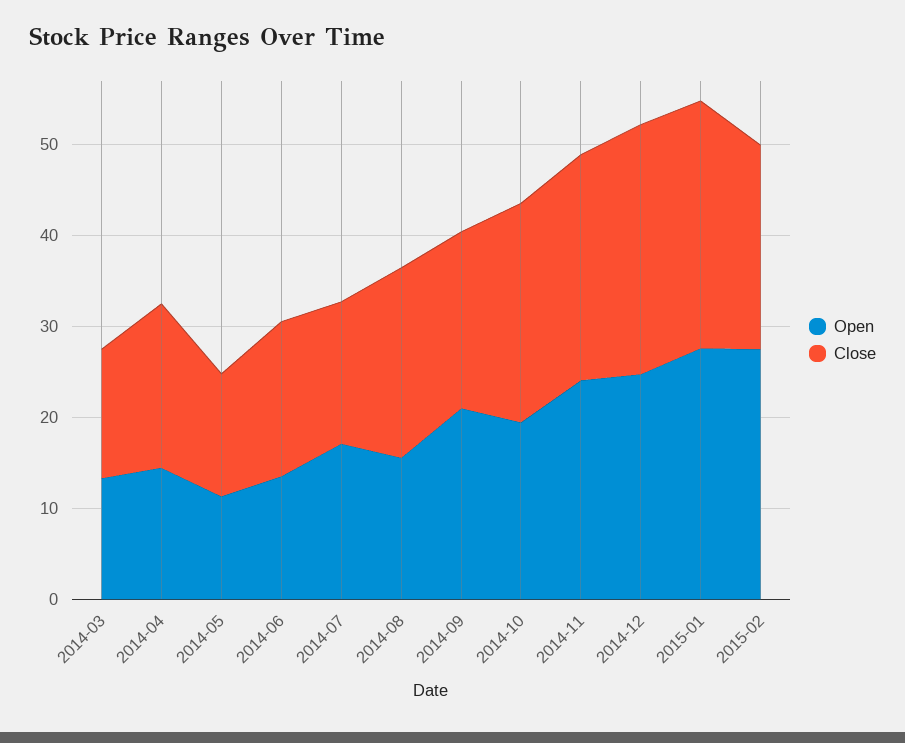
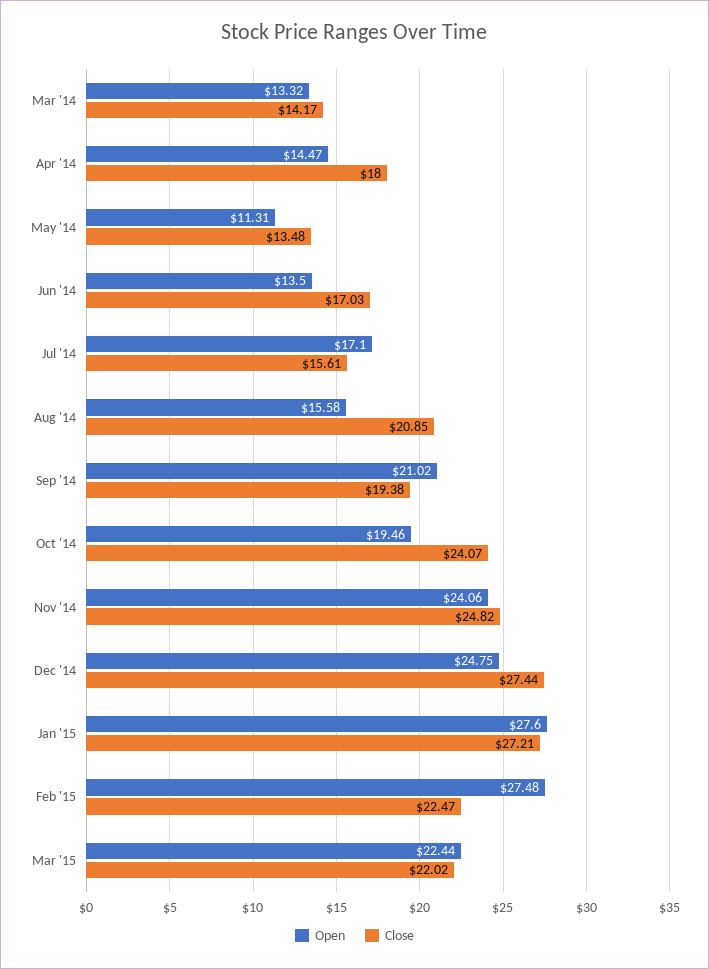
Open, Mar '15: none -> 22.44
Close, Mar '15: none -> 22.02

